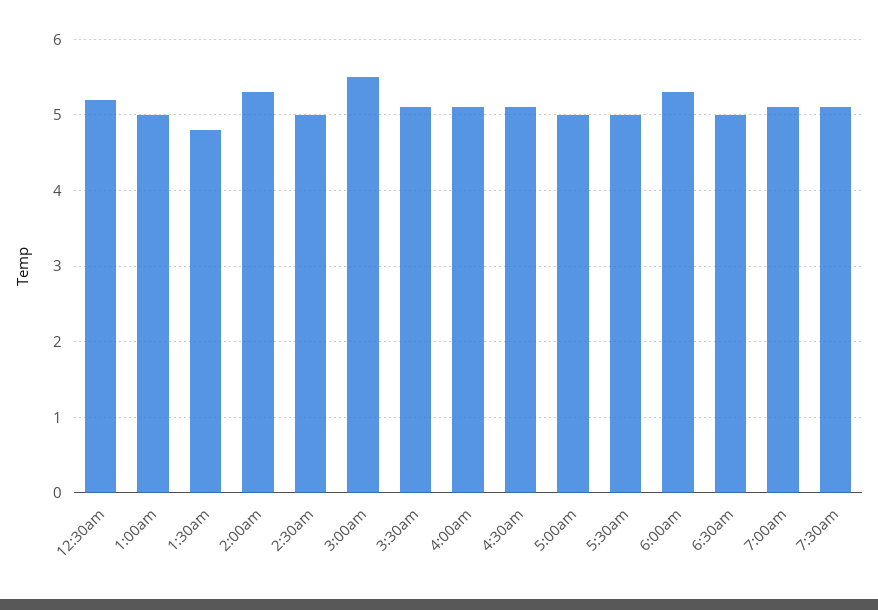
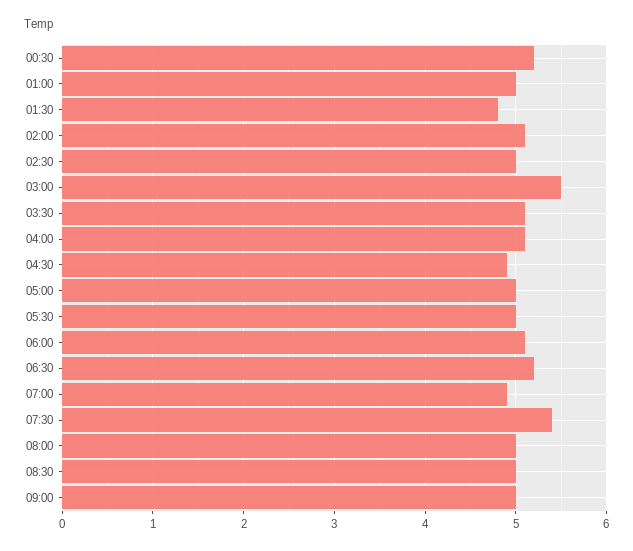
2:00am: 5.3 -> 5.1
4:30am: 5.1 -> 4.9
6:00am: 5.3 -> 5.1
6:30am: 5 -> 5.2
7:00am: 5.1 -> 4.9
7:30am: 5.1 -> 5.4
08:00: none -> 5
08:30: none -> 5
09:00: none -> 5

